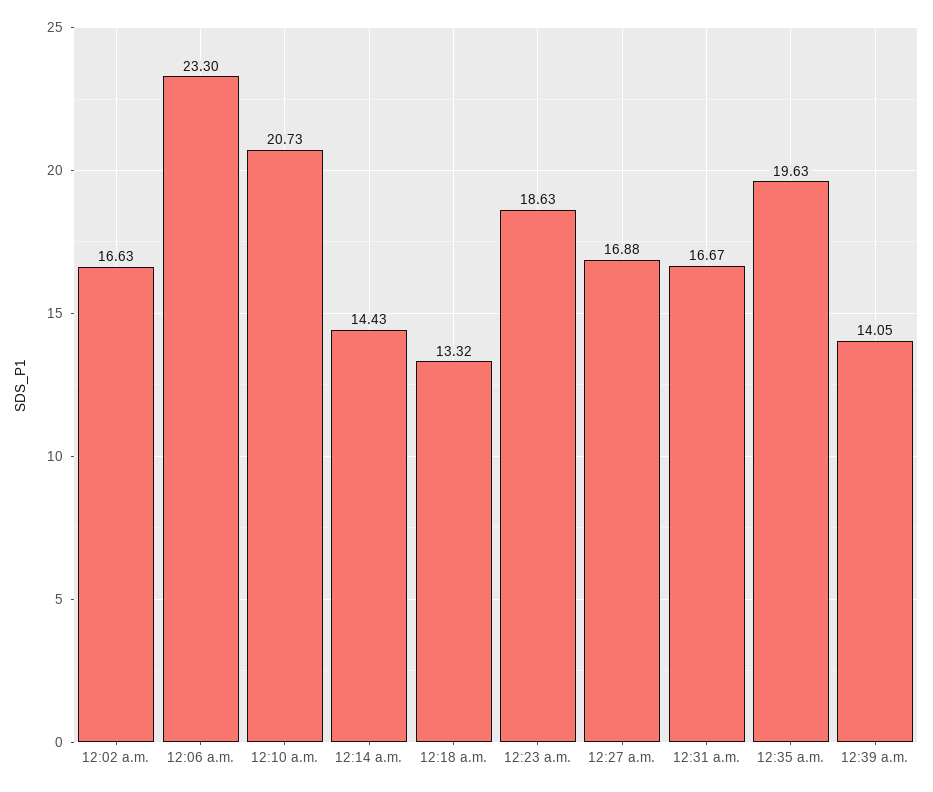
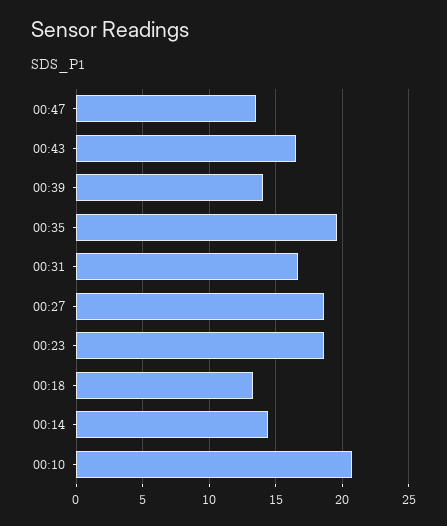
12:02 a.m.: 16.63 -> none
12:06 a.m.: 23.3 -> none
12:27 a.m.: 16.88 -> 18.5
00:47: none -> 13.5
00:43: none -> 16.5

